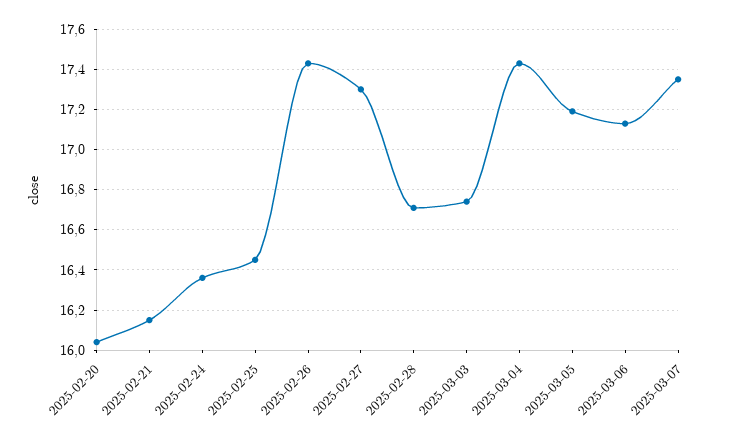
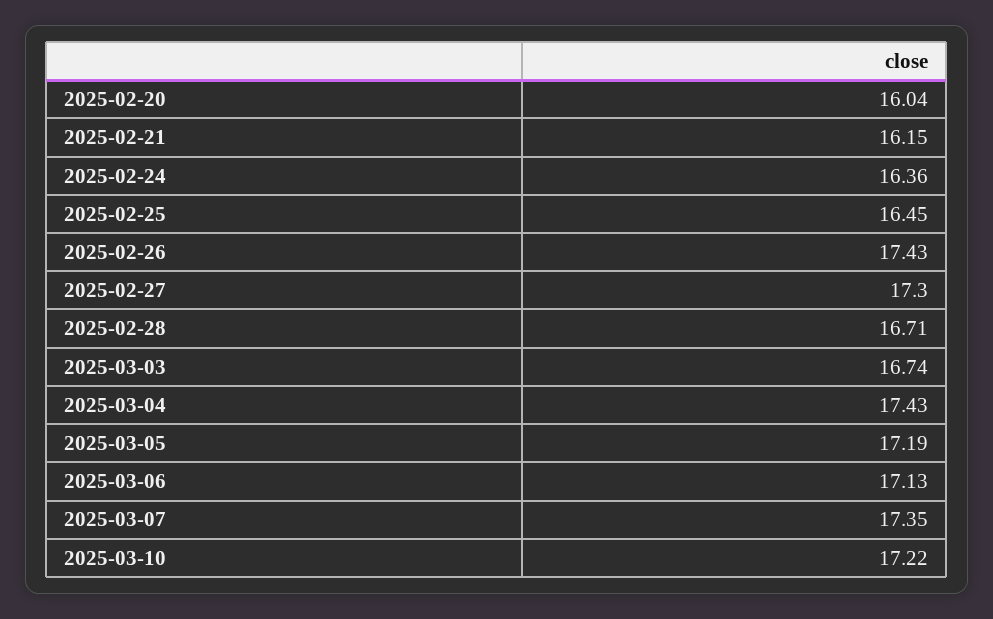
2025-03-10: none -> 17.22

